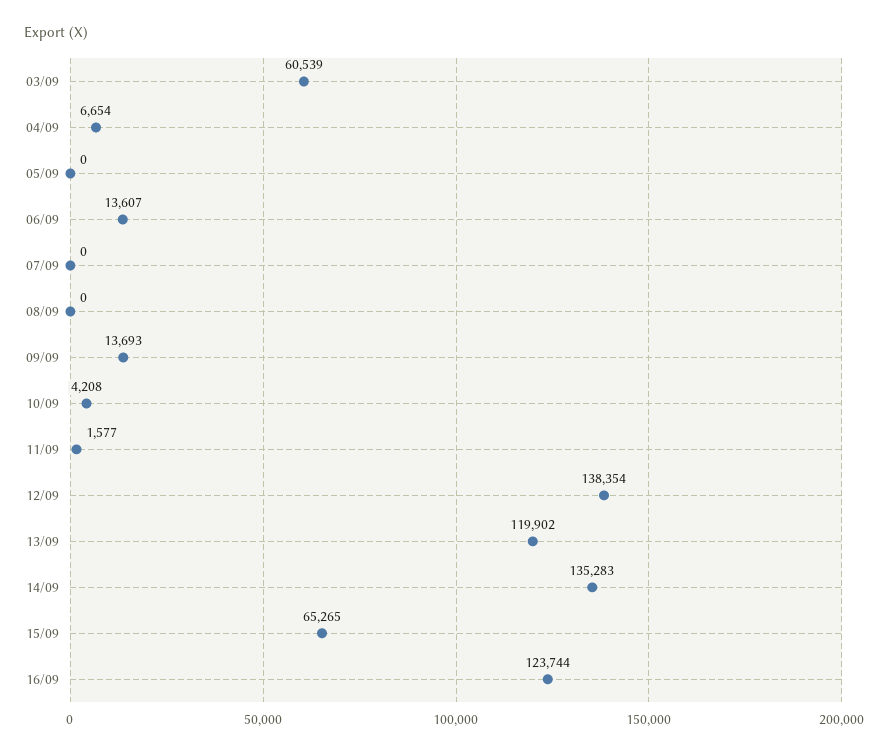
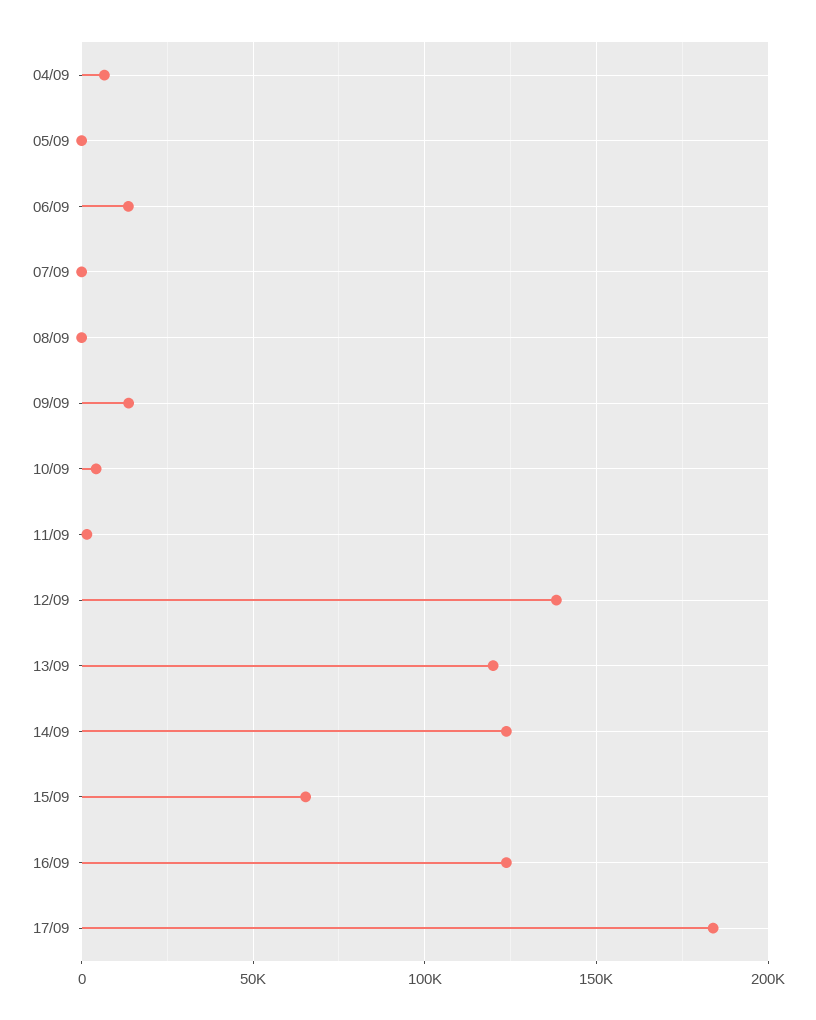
03/09: 60539 -> none
14/09: 135283 -> 125000
17/09: none -> 185000

